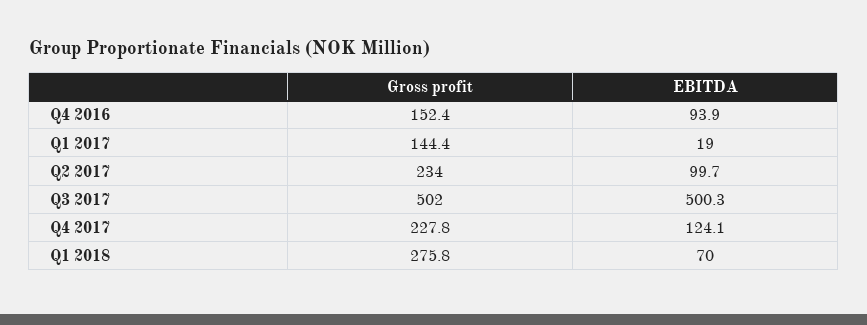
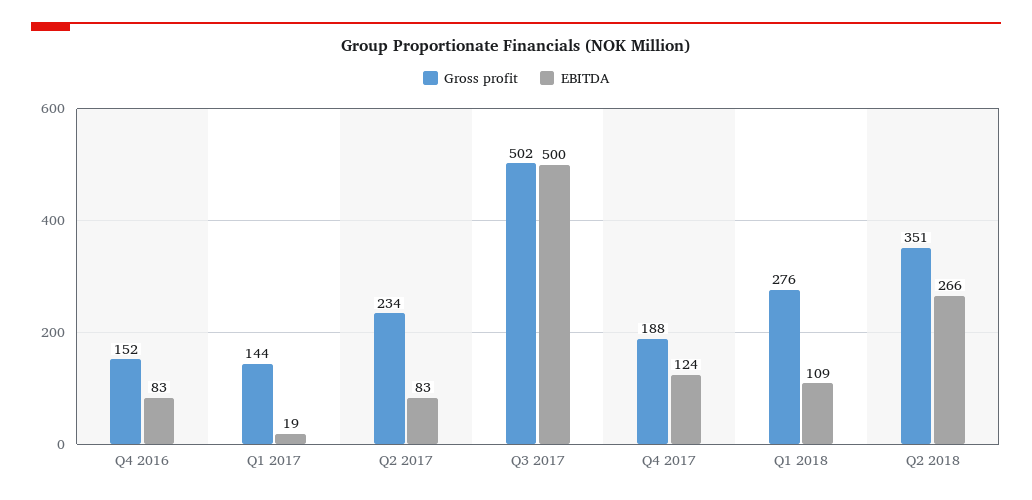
EBITDA, Q4 2016: 93.9 -> 83
EBITDA, Q2 2017: 99.7 -> 83
Gross profit, Q4 2017: 227.8 -> 188
EBITDA, Q1 2018: 70 -> 109
Gross profit, Q2 2018: none -> 351
EBITDA, Q2 2018: none -> 266

